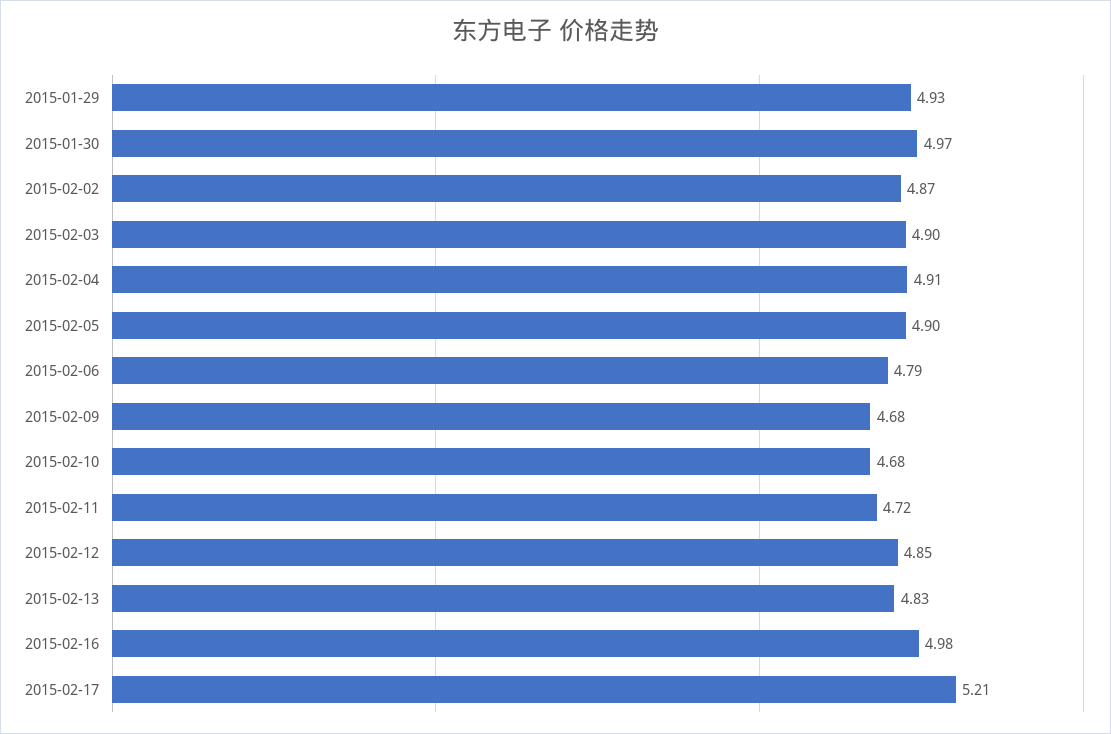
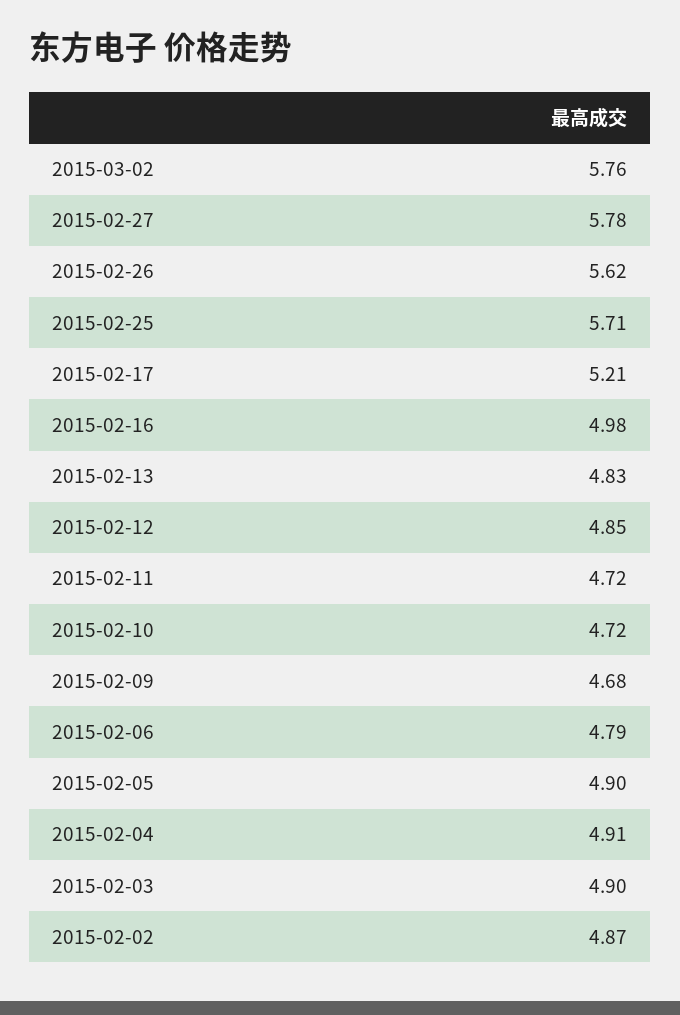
2015-01-29: 4.93 -> none
2015-01-30: 4.97 -> none
2015-02-10: 4.68 -> 4.72
2015-03-02: none -> 5.76
2015-02-27: none -> 5.78
2015-02-26: none -> 5.62
2015-02-25: none -> 5.71

